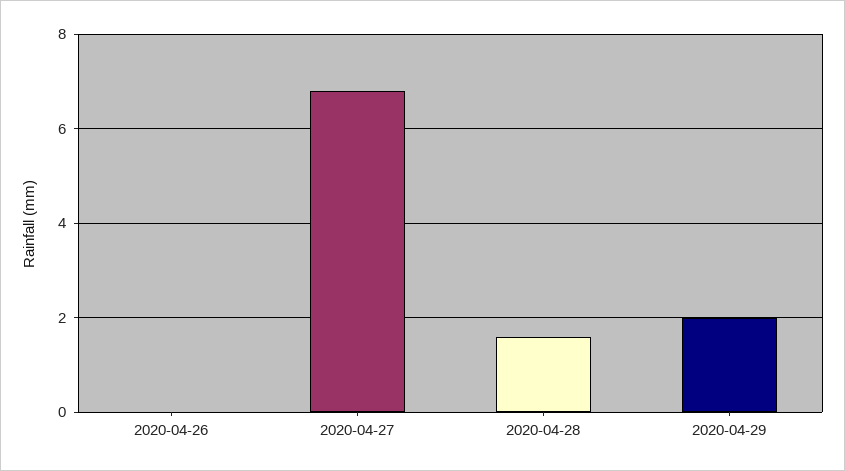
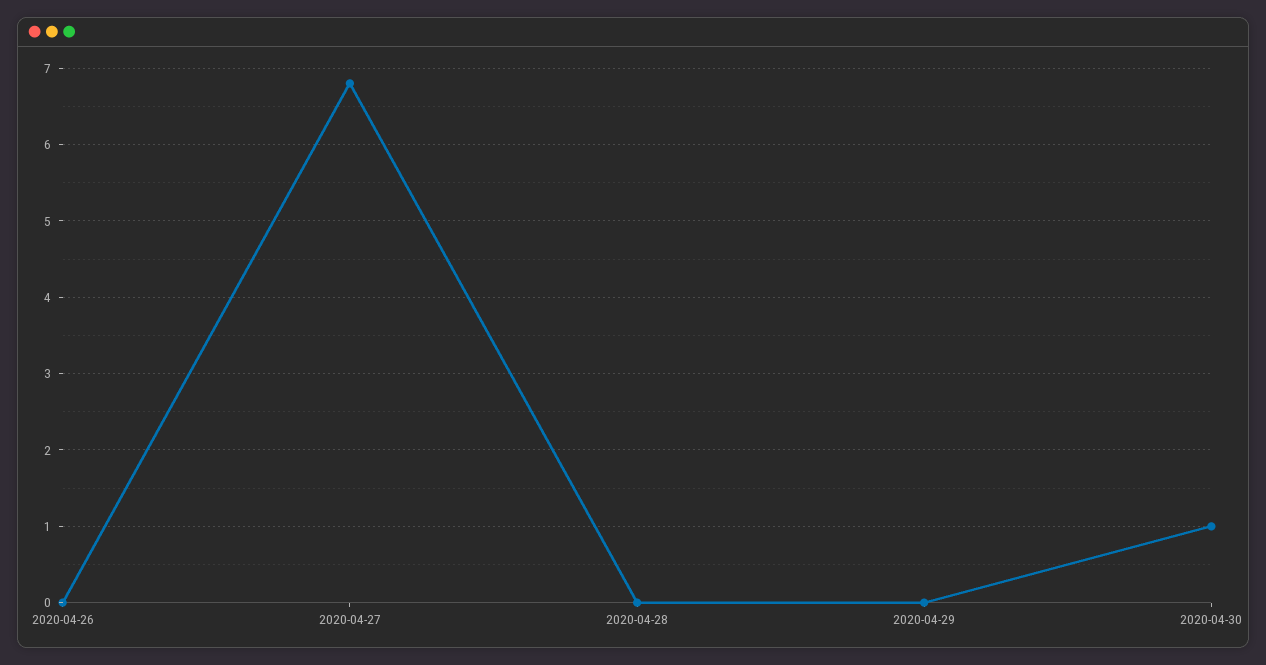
2020-04-28: 1.5 -> 0
2020-04-29: 2 -> 0
2020-04-30: none -> 1

